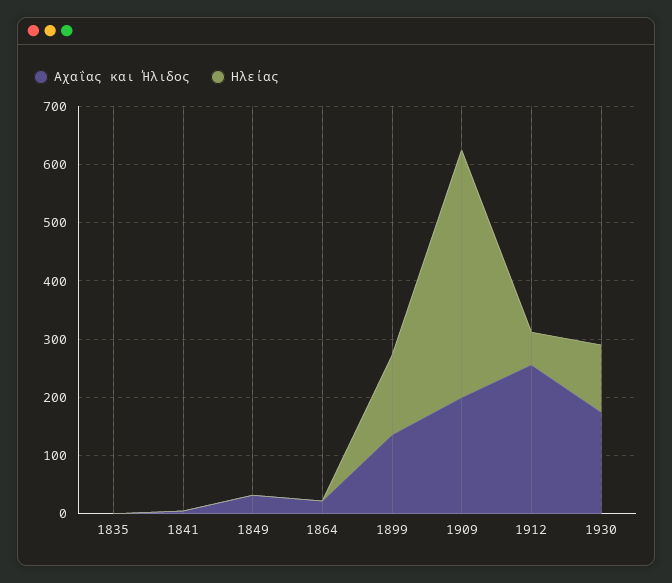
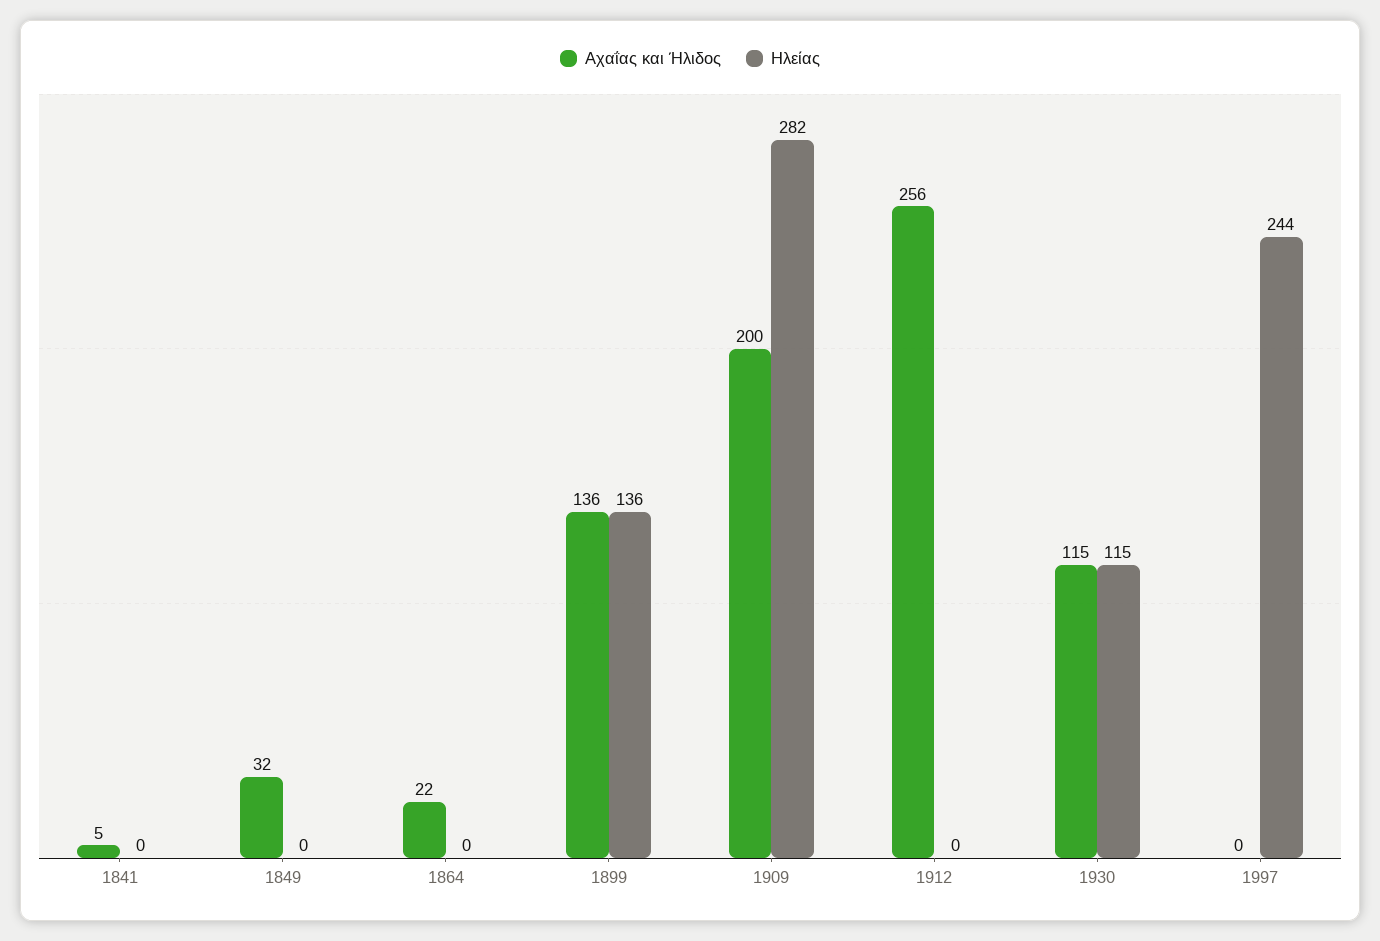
Αχαΐας και Ήλιδος, 1835: 0 -> none
Ηλείας, 1835: 0 -> none
Ηλείας, 1909: 420 -> 282
Ηλείας, 1912: 60 -> 0
Αχαΐας και Ήλιδος, 1930: 180 -> 115
Αχαΐας και Ήλιδος, 1997: none -> 0
Ηλείας, 1997: none -> 244

